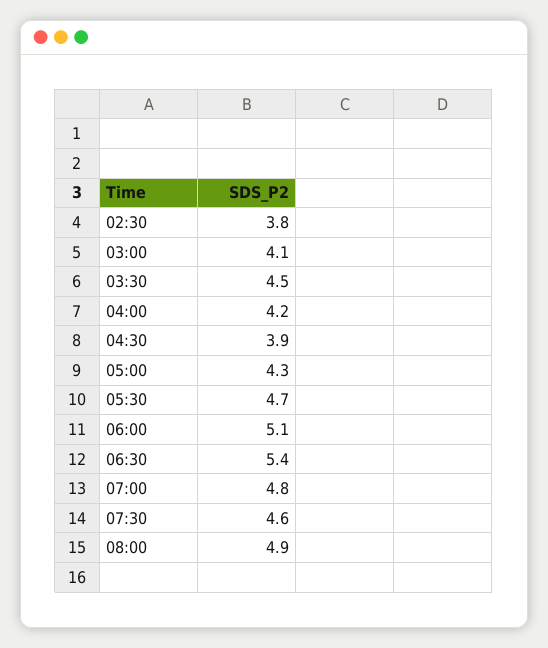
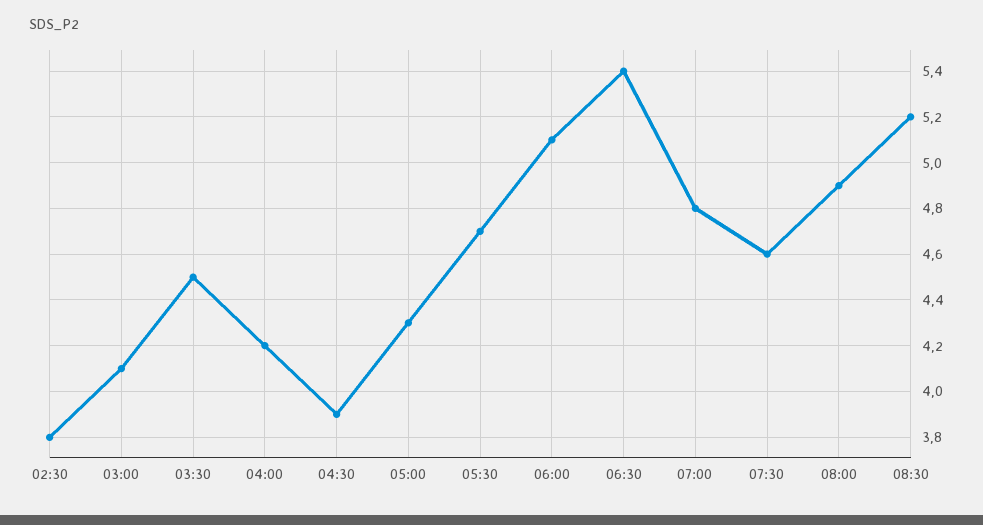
08:30: none -> 5.2

